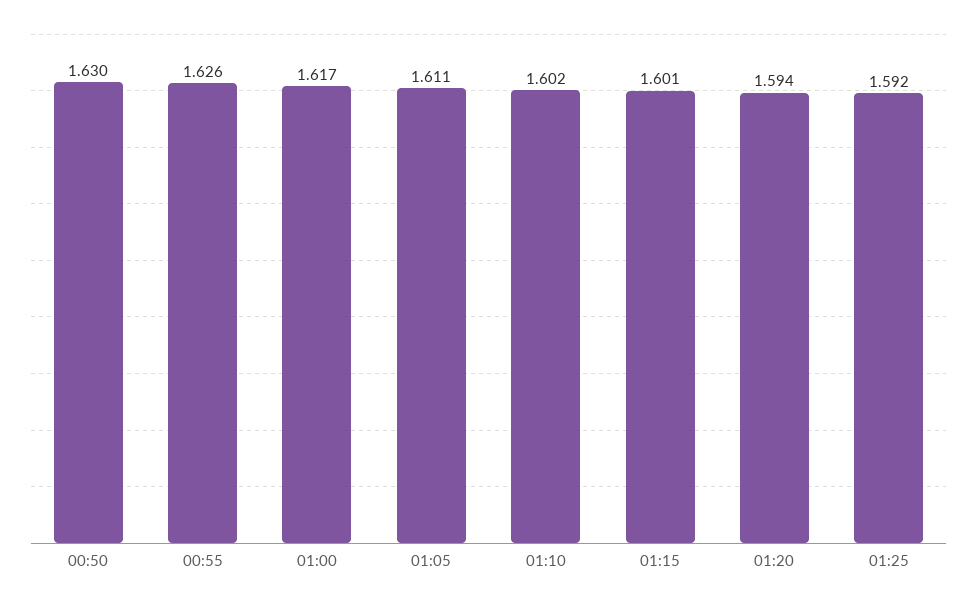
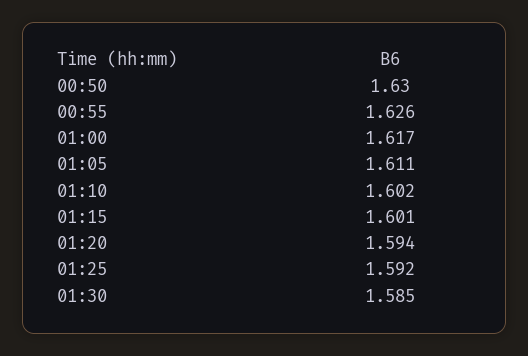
01:30: none -> 1.585

